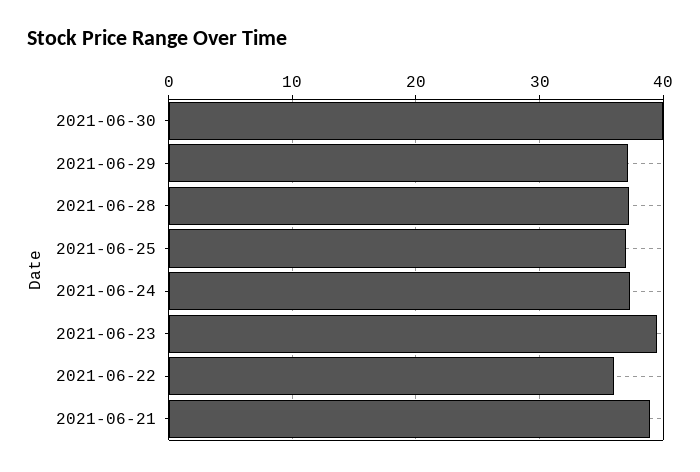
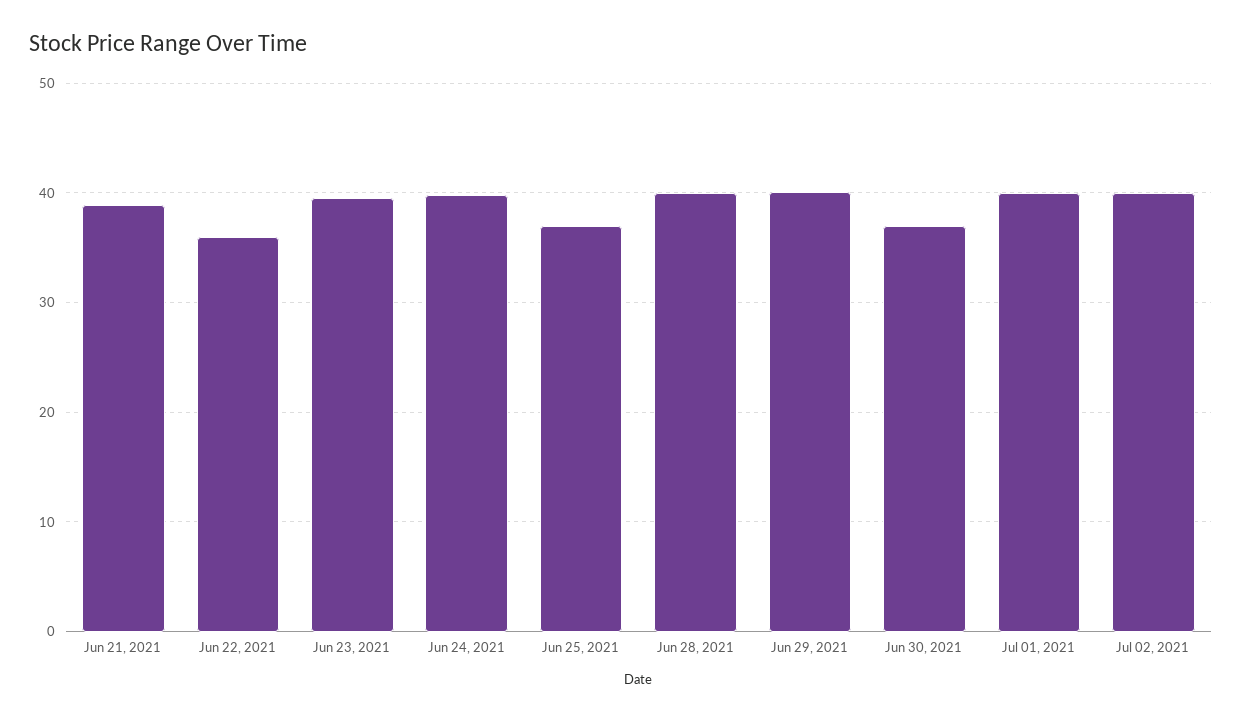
2021-06-30: 40 -> 37
2021-06-29: 37 -> 40
2021-06-28: 37 -> 40
2021-06-24: 37 -> 40
Jul 01, 2021: none -> 40
Jul 02, 2021: none -> 40

